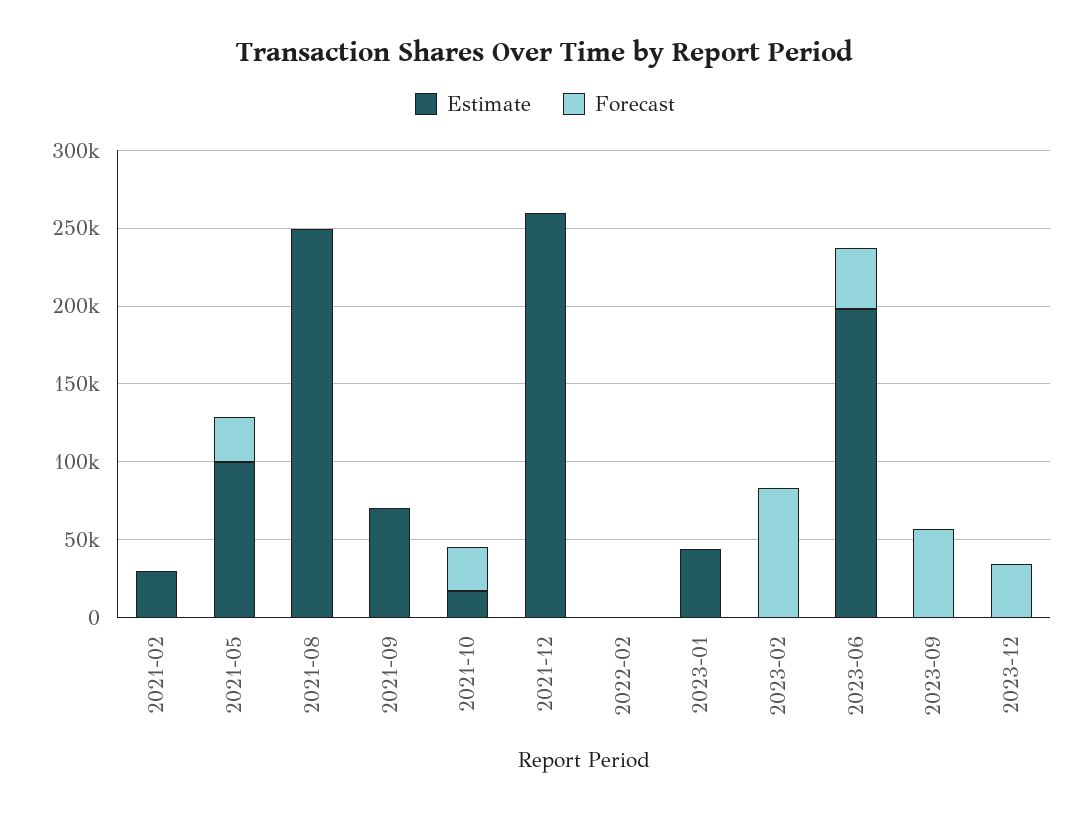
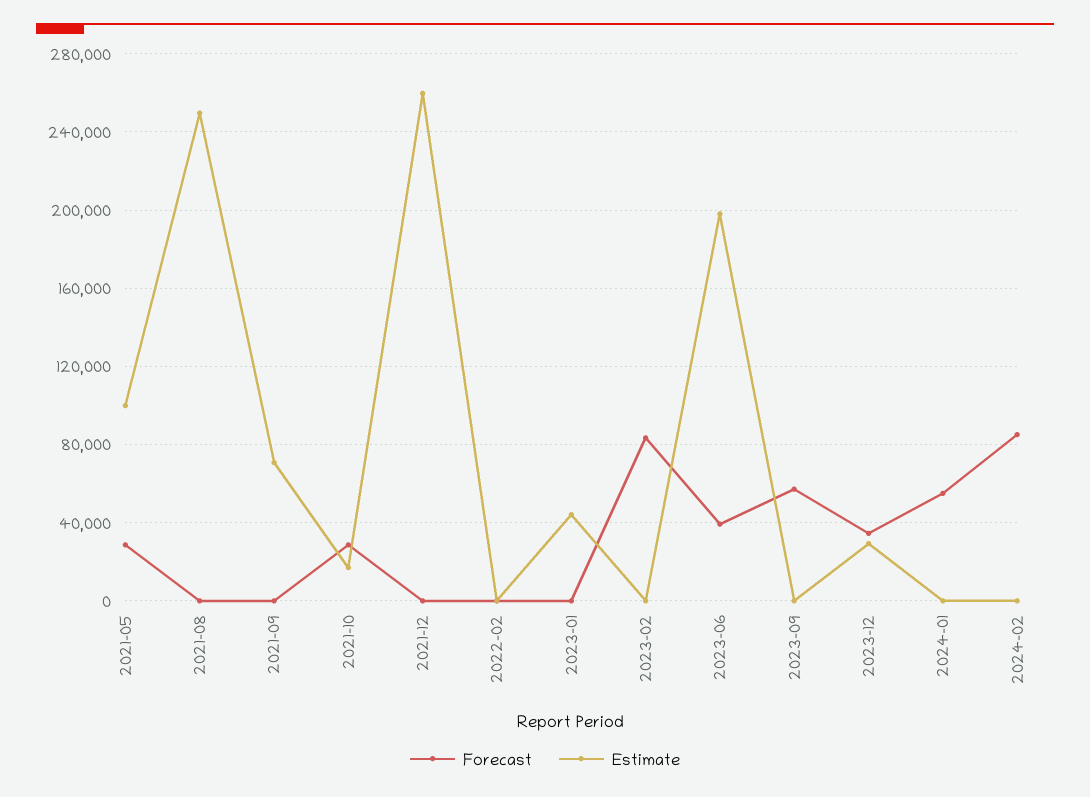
Estimate, 2021-02: 30000 -> none
Forecast, 2021-02: 0 -> none
Estimate, 2023-12: 0 -> 30000
Forecast, 2024-01: none -> 55000
Estimate, 2024-01: none -> 0
Forecast, 2024-02: none -> 85000
Estimate, 2024-02: none -> 0

